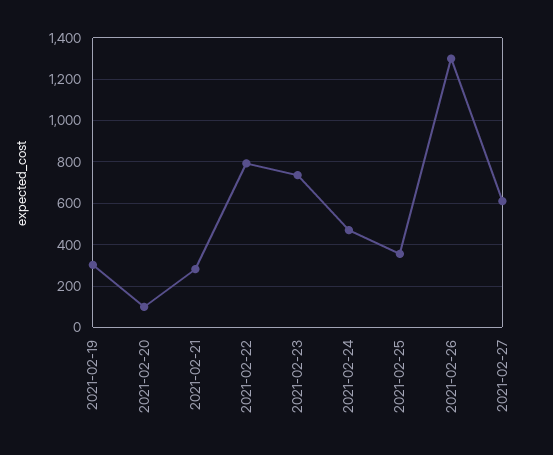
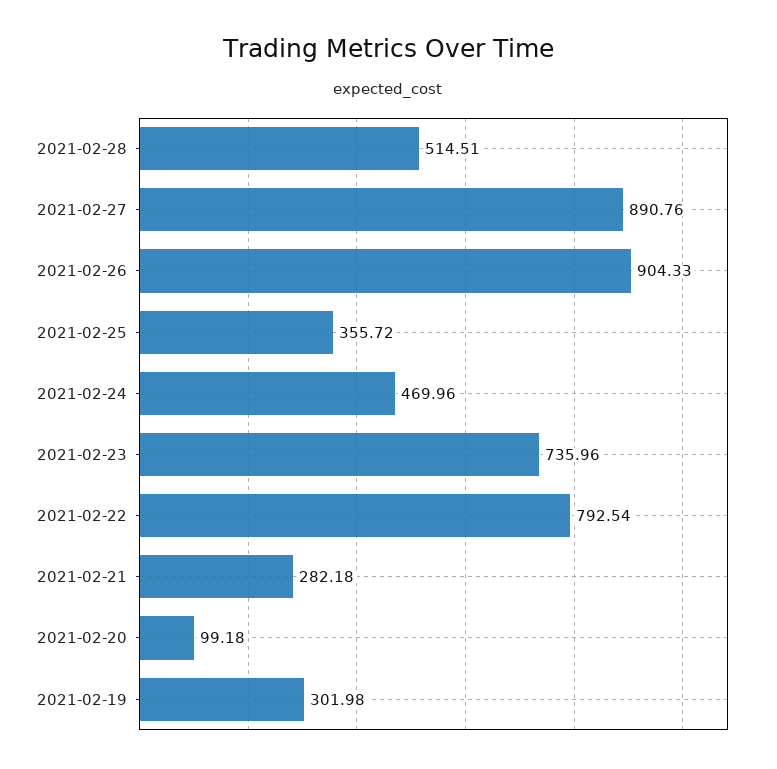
2021-02-26: 1300 -> 904.33
2021-02-27: 600 -> 890.76
2021-02-28: none -> 514.51

